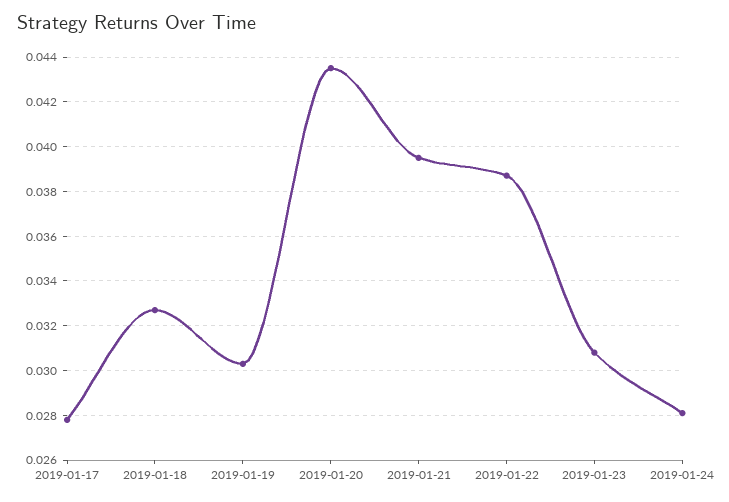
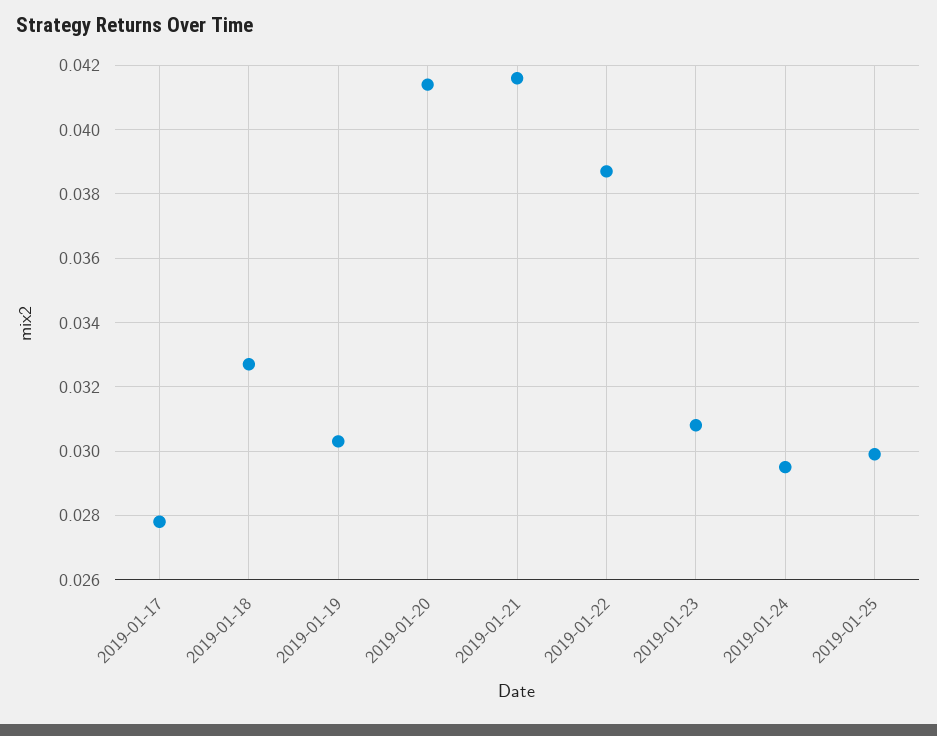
2019-01-20: 0.0435 -> 0.0415
2019-01-21: 0.0395 -> 0.0415
2019-01-24: 0.028 -> 0.0295
2019-01-25: none -> 0.03

